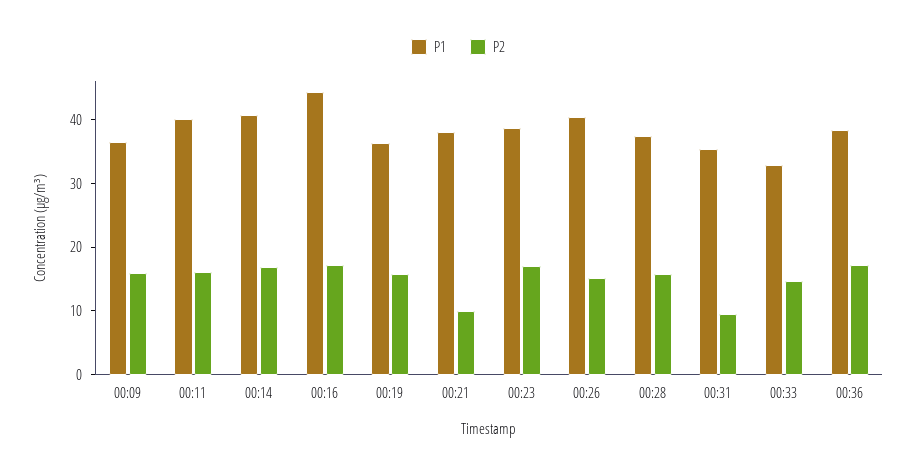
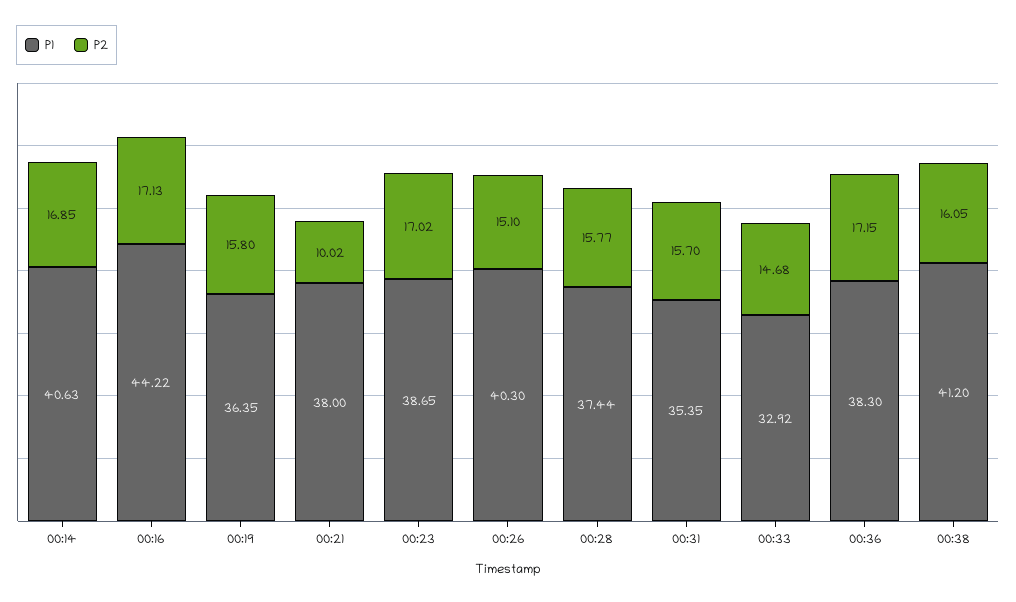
P1, 00:09: 36 -> none
P2, 00:09: 16 -> none
P1, 00:11: 40 -> none
P2, 00:11: 16 -> none
P2, 00:31: 10 -> 15.7
P1, 00:38: none -> 41.2
P2, 00:38: none -> 16.05

